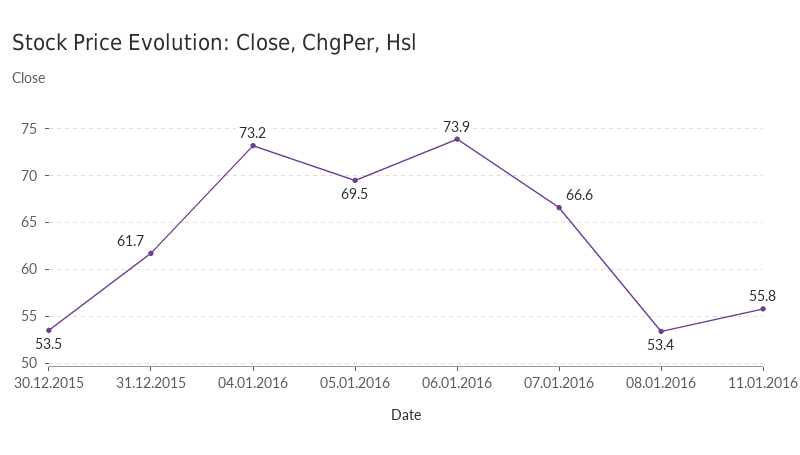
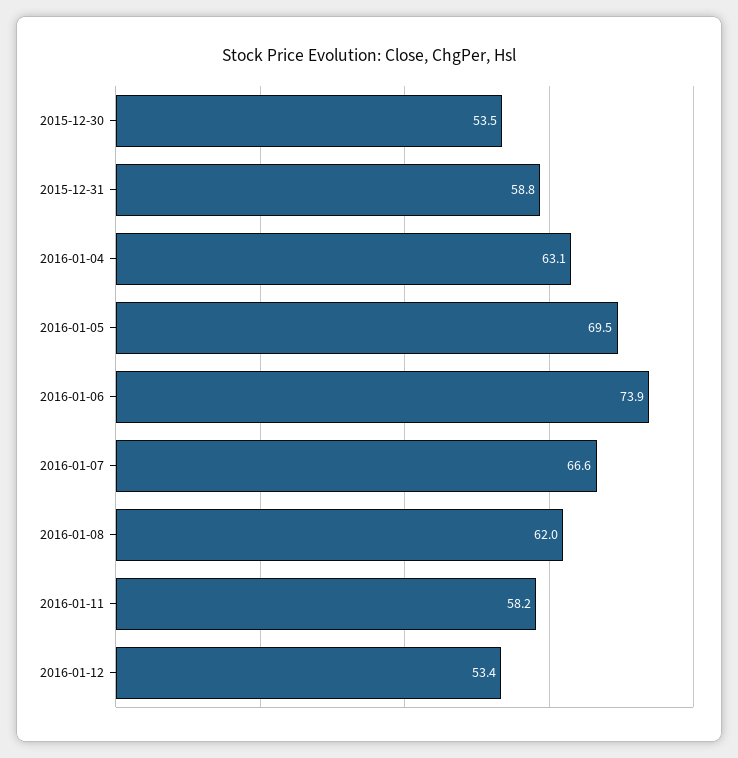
31.12.2015: 61.7 -> 58.8
04.01.2016: 73.2 -> 63.1
08.01.2016: 53.4 -> 62
11.01.2016: 55.8 -> 58.2
2016-01-12: none -> 53.4

